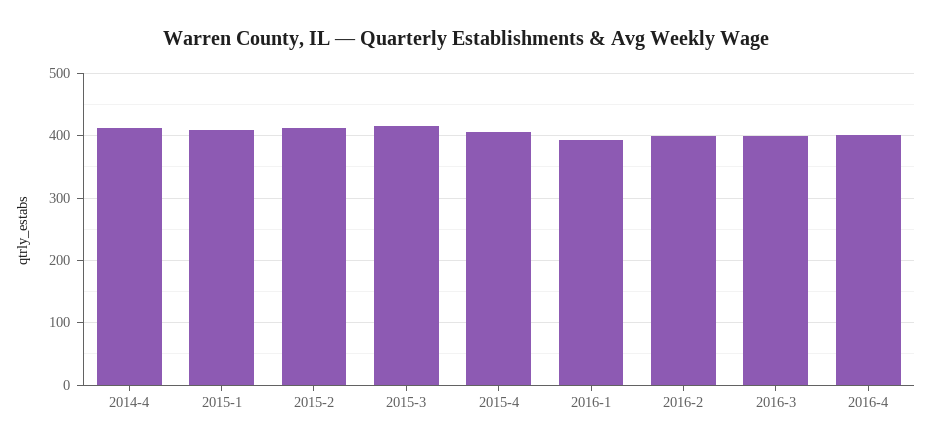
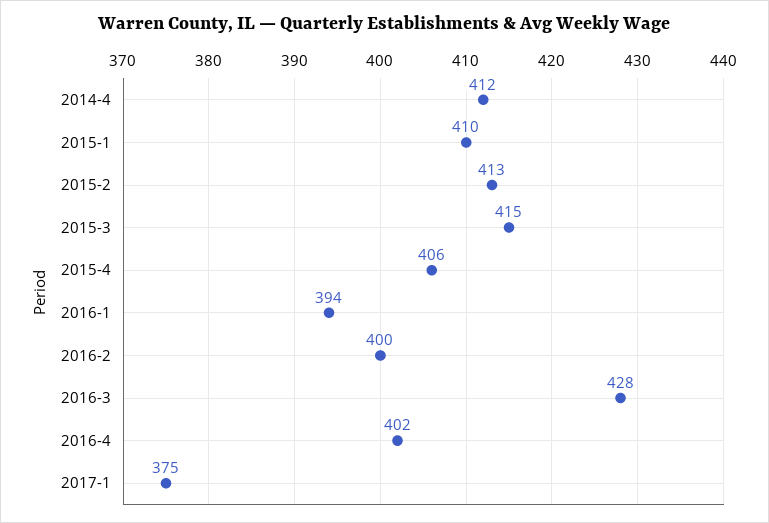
2016-3: 400 -> 428
2017-1: none -> 375

